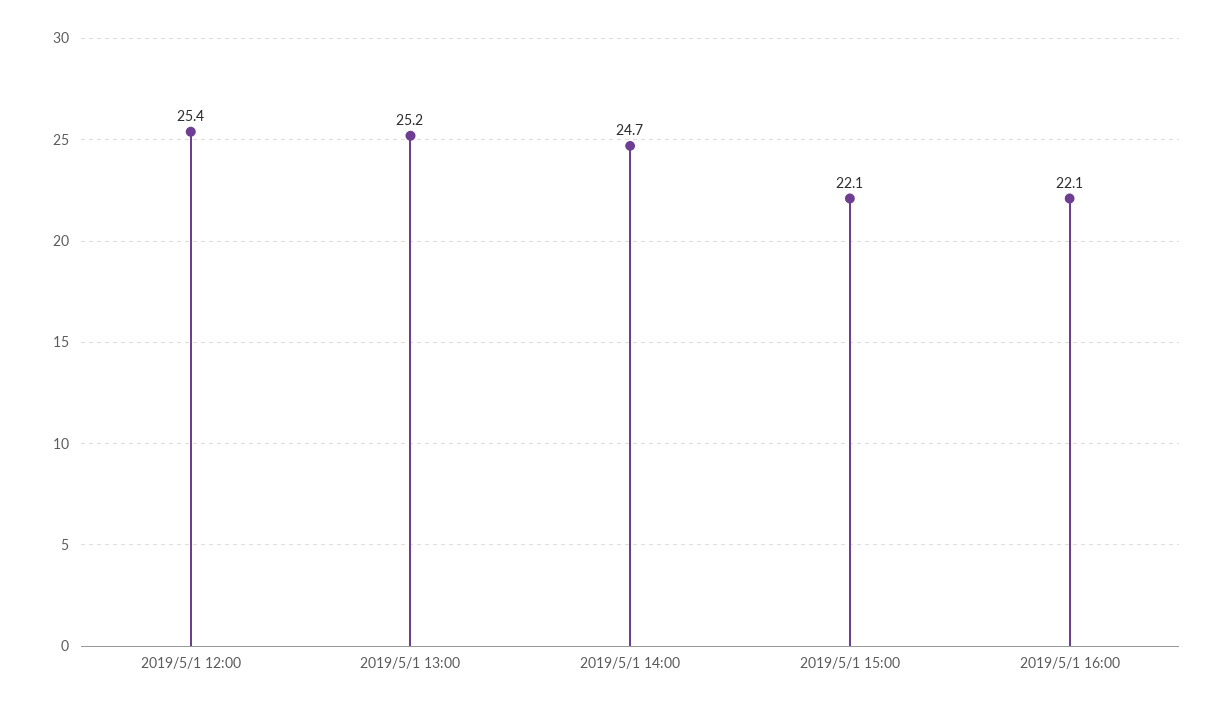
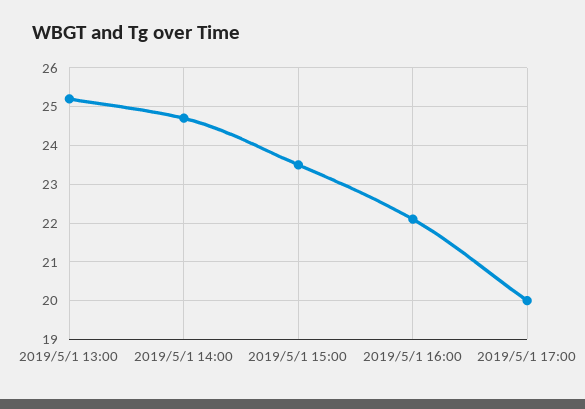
2019/5/1 12:00: 25.4 -> none
2019/5/1 15:00: 22.1 -> 23.5
2019/5/1 17:00: none -> 20

